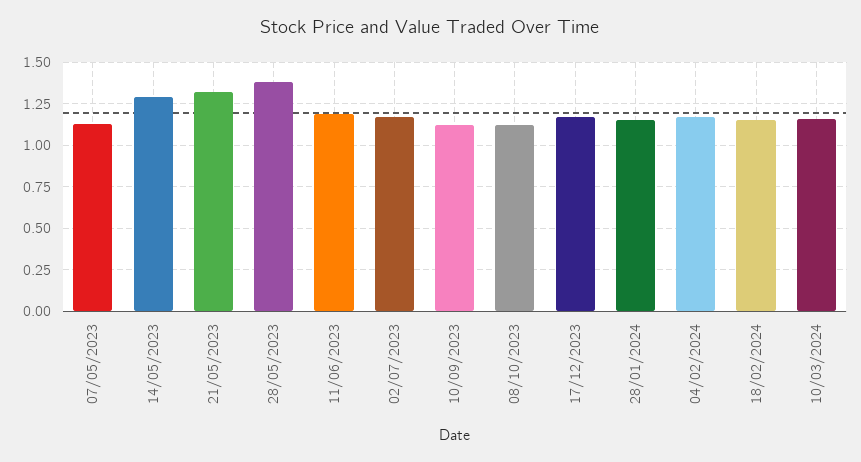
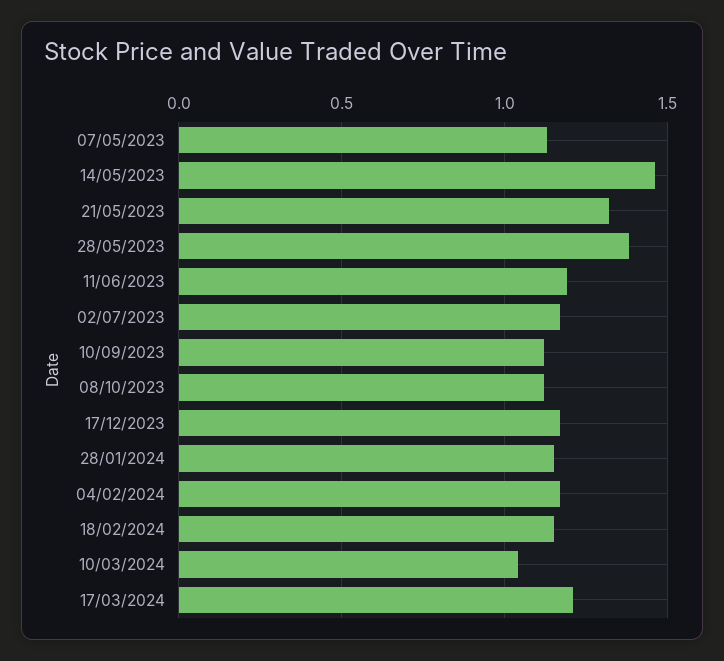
14/05/2023: 1.3 -> 1.45
10/03/2024: 1.15 -> 1.05
17/03/2024: none -> 1.2

